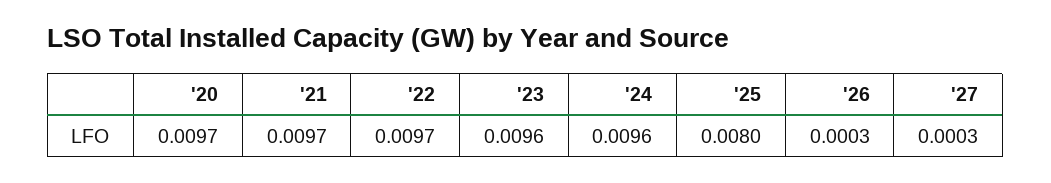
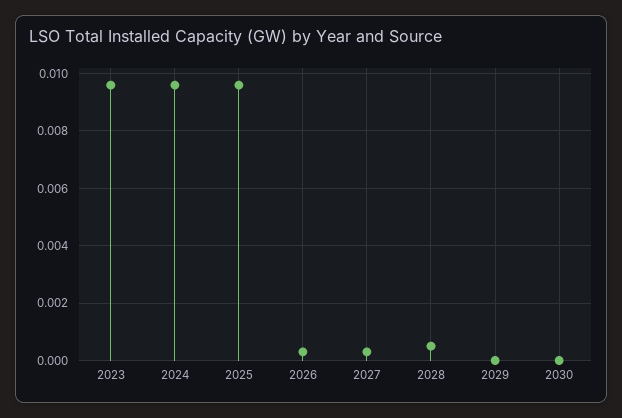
'20: 0.0097 -> none
'21: 0.0097 -> none
'22: 0.0097 -> none
'25: 0.008 -> 0.0095
2028: none -> 0.0005
2029: none -> 0
2030: none -> 0

